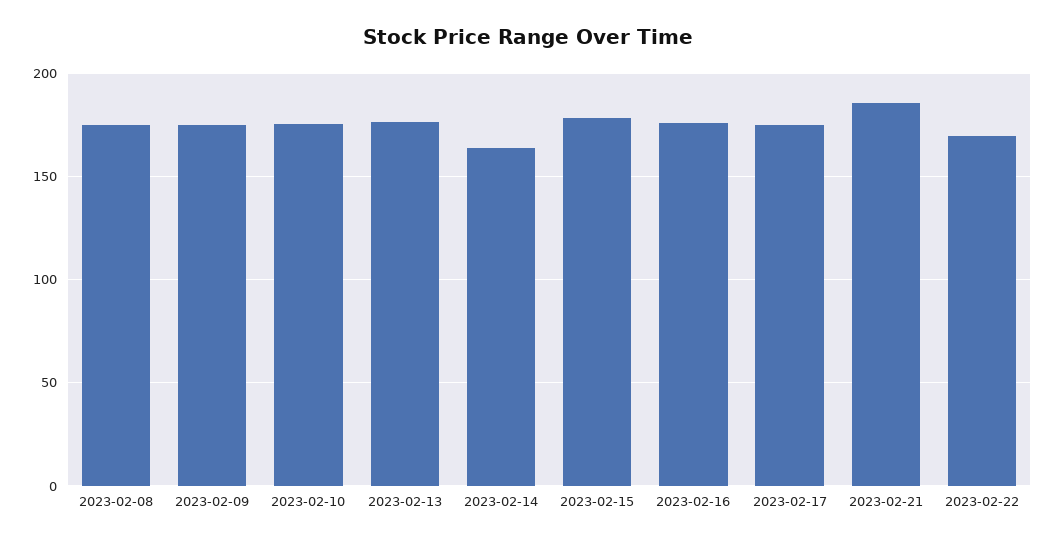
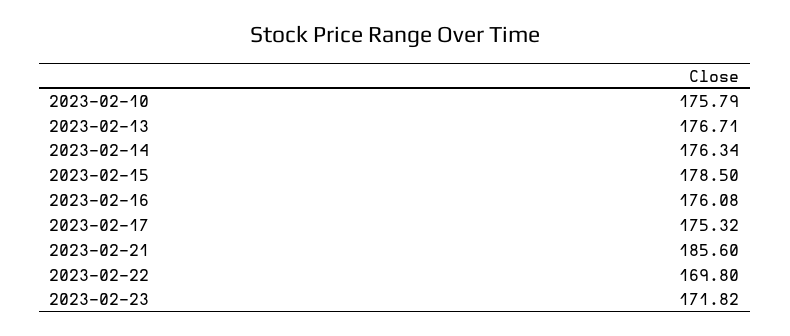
2023-02-08: 175 -> none
2023-02-09: 175 -> none
2023-02-14: 165 -> 176.34
2023-02-23: none -> 171.82

